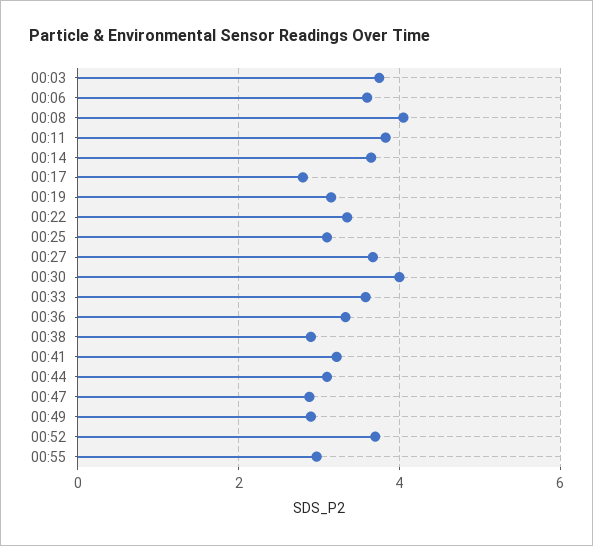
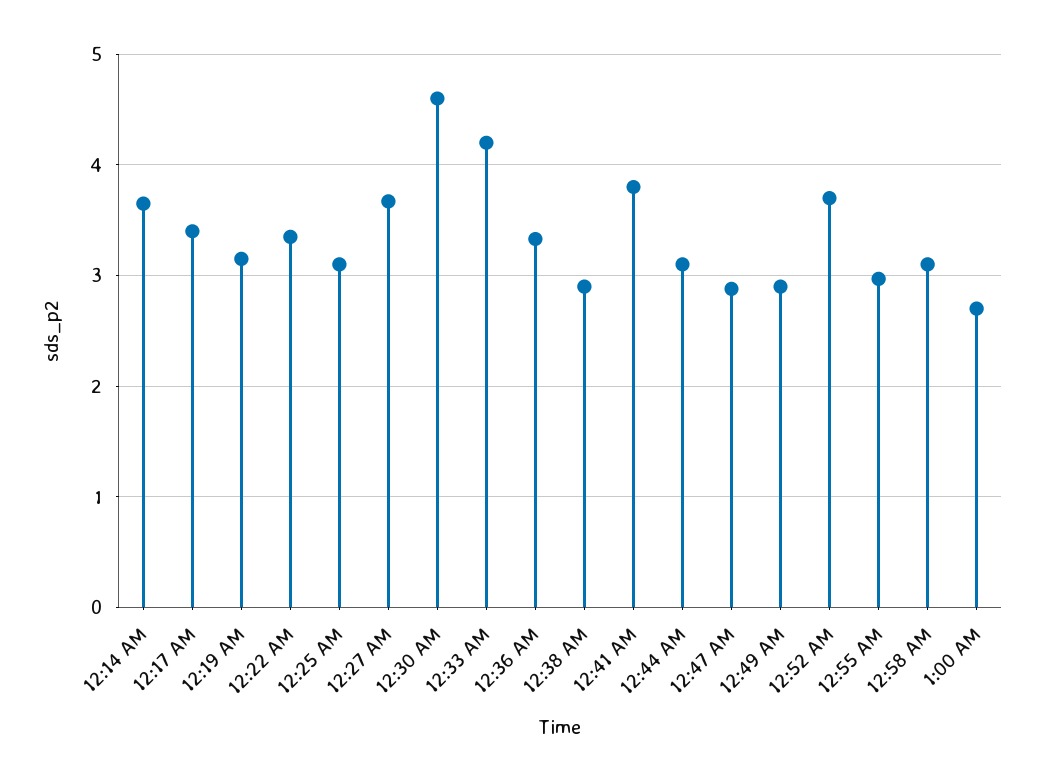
00:03: 3.8 -> none
00:06: 3.6 -> none
00:08: 4 -> none
00:11: 3.8 -> none
00:17: 2.8 -> 3.4
00:30: 4 -> 4.6
00:33: 3.6 -> 4.2
00:41: 3.2 -> 3.8
12:58 AM: none -> 3.1
1:00 AM: none -> 2.7

